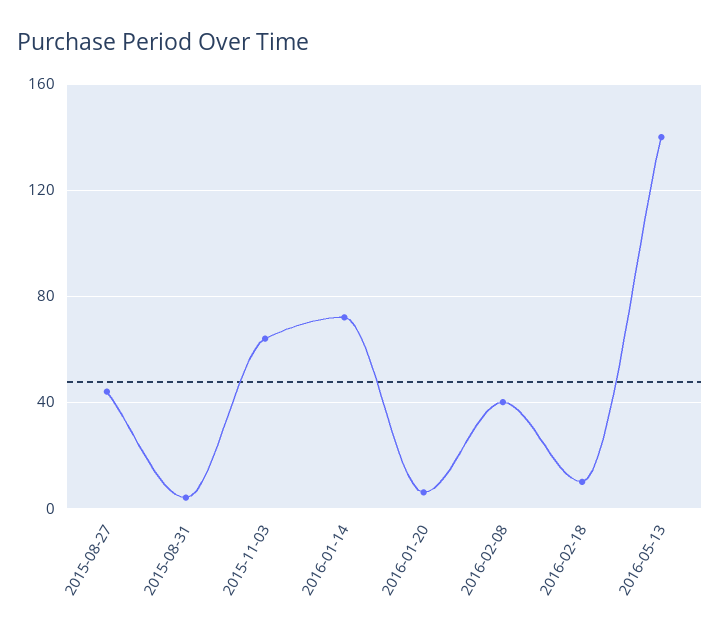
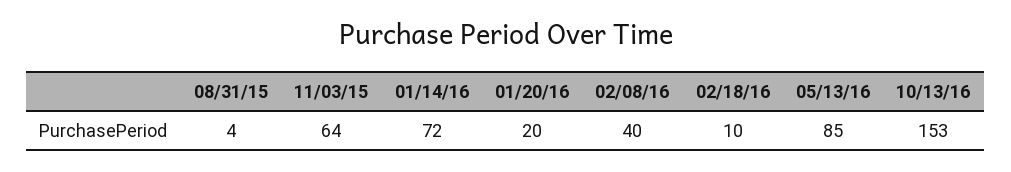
2015-08-27: 45 -> none
2016-01-20: 5 -> 20
2016-05-13: 140 -> 85
10/13/16: none -> 153

